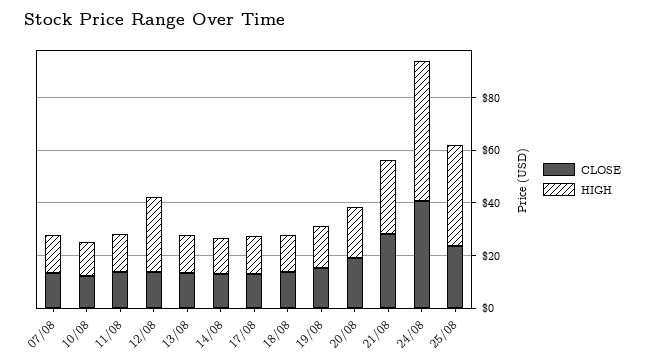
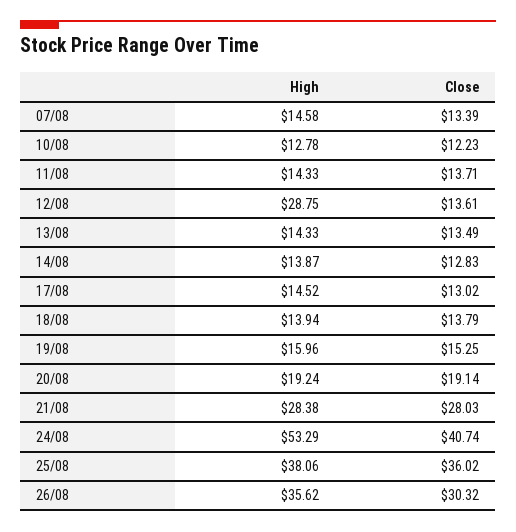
CLOSE, 25/08: 25 -> 36.02
HIGH, 26/08: none -> 35.62
CLOSE, 26/08: none -> 30.32

